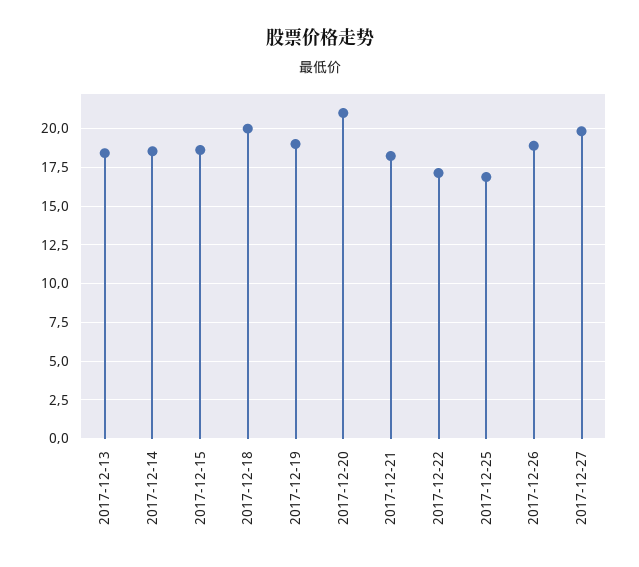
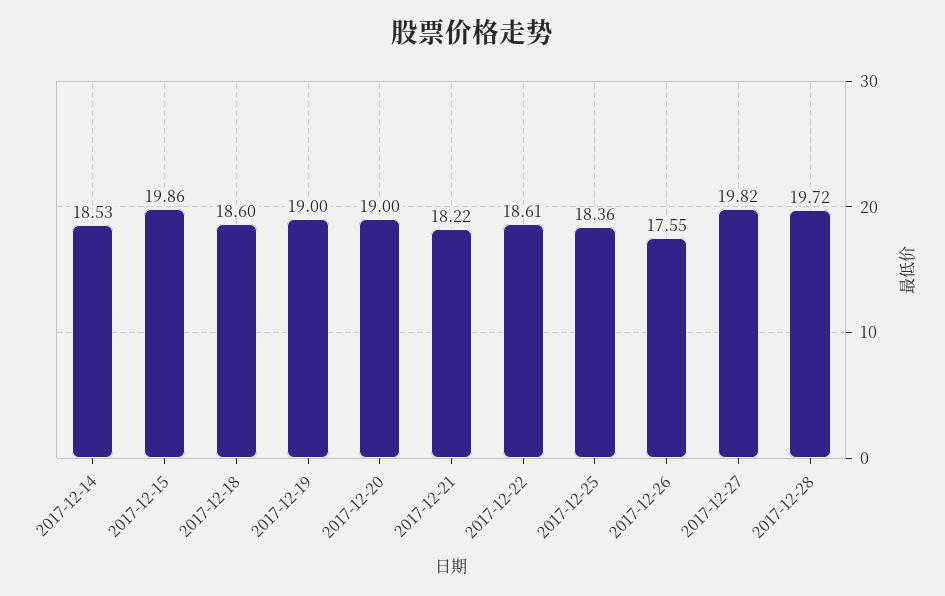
2017-12-13: 18.5 -> none
2017-12-15: 18.5 -> 19.86
2017-12-18: 20 -> 18.6
2017-12-20: 21 -> 19
2017-12-22: 17 -> 18.61
2017-12-25: 17 -> 18.36
2017-12-26: 19 -> 17.55
2017-12-28: none -> 19.72

